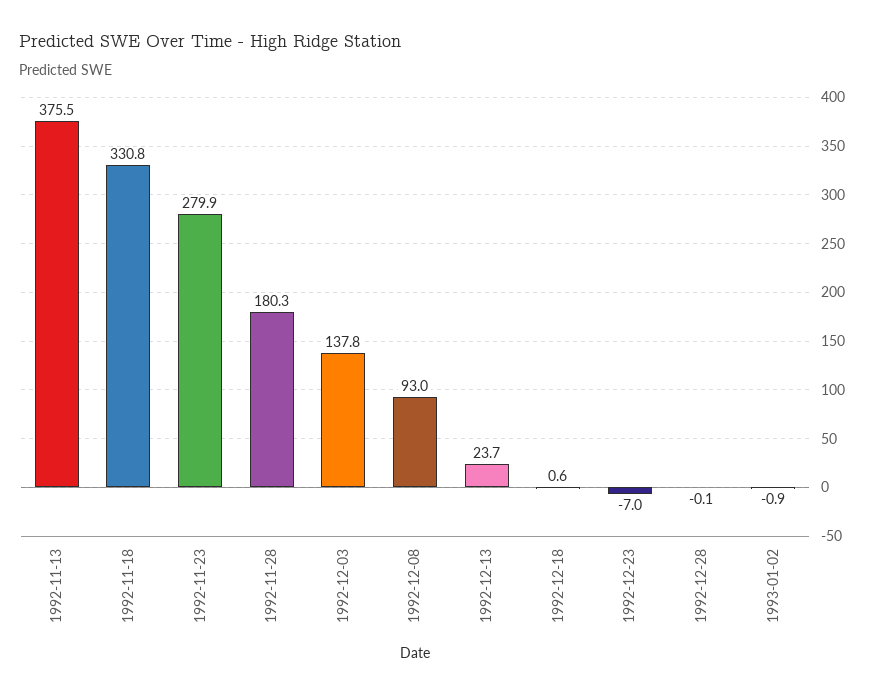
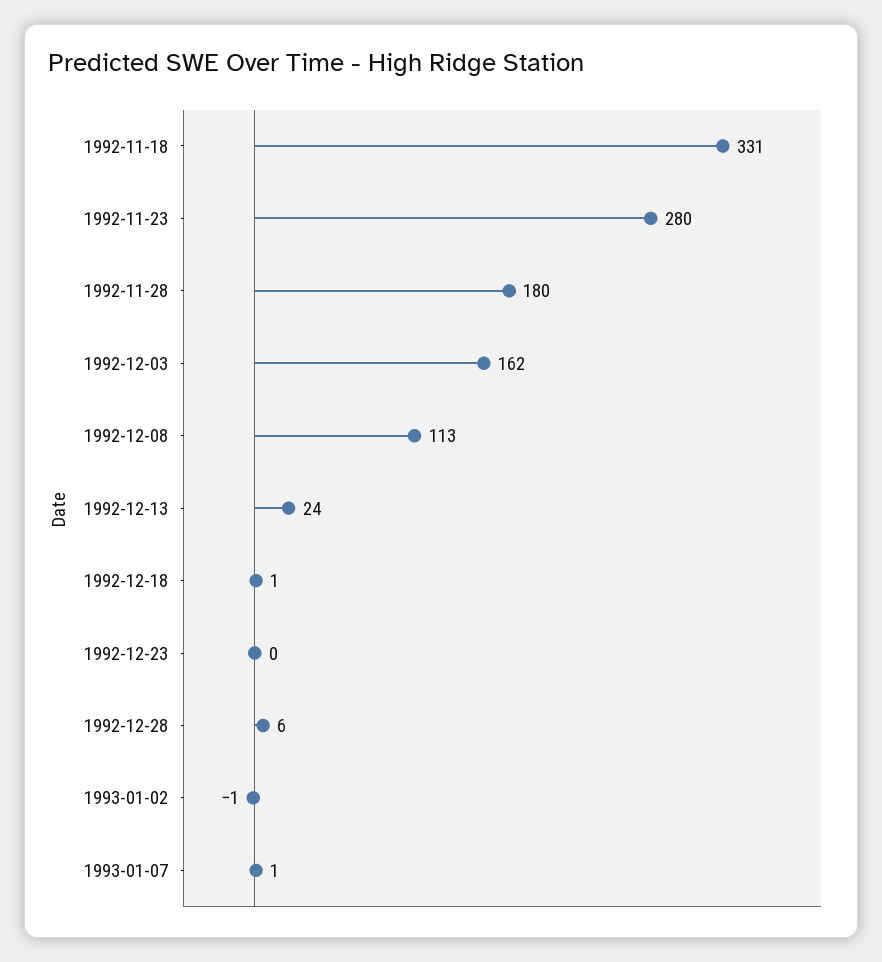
1992-11-13: 375.5 -> none
1992-12-03: 137.8 -> 162
1992-12-08: 93 -> 113
1992-12-23: -7 -> 0
1992-12-28: -0.1 -> 6
1993-01-07: none -> 1

